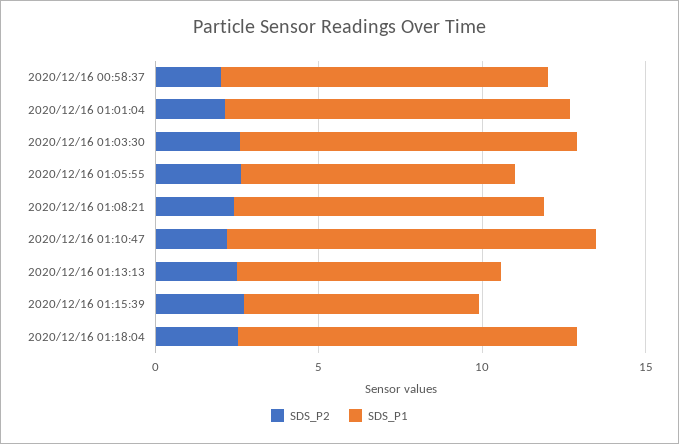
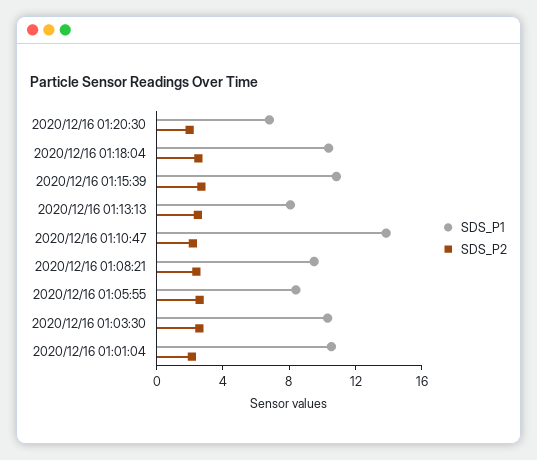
SDS_P2, 2020/12/16 00:58:37: 2 -> none
SDS_P1, 2020/12/16 00:58:37: 10 -> none
SDS_P1, 2020/12/16 01:10:47: 11 -> 14
SDS_P1, 2020/12/16 01:15:39: 7 -> 11
SDS_P1, 2020/12/16 01:20:30: none -> 7
SDS_P2, 2020/12/16 01:20:30: none -> 2

